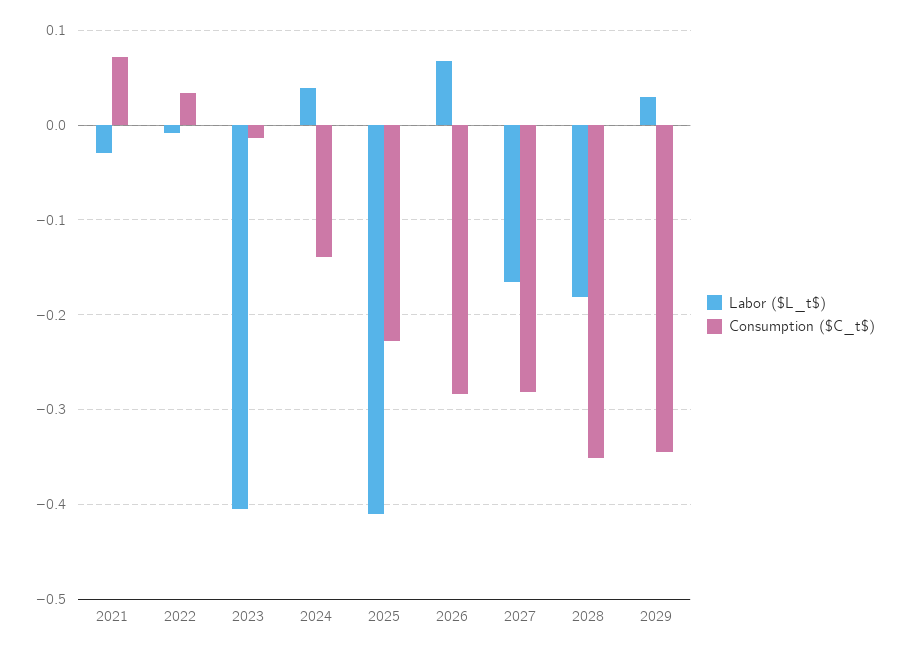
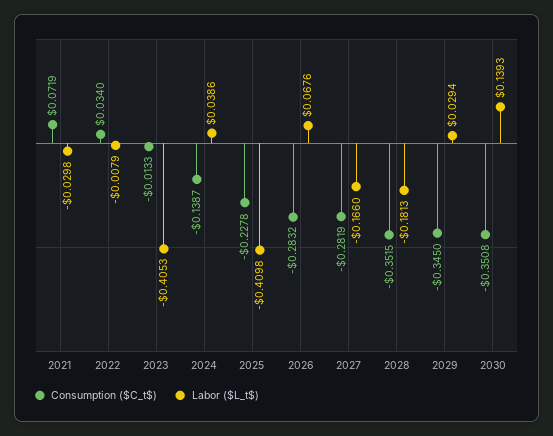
Consumption ($C_t$), 2030: none -> -0.3508
Labor ($L_t$), 2030: none -> 0.1393

